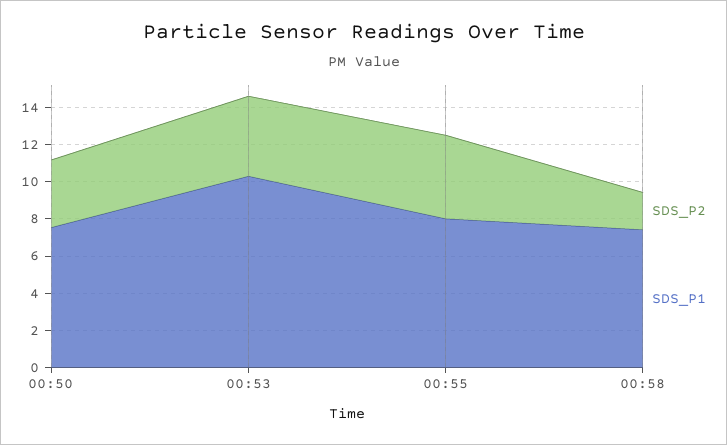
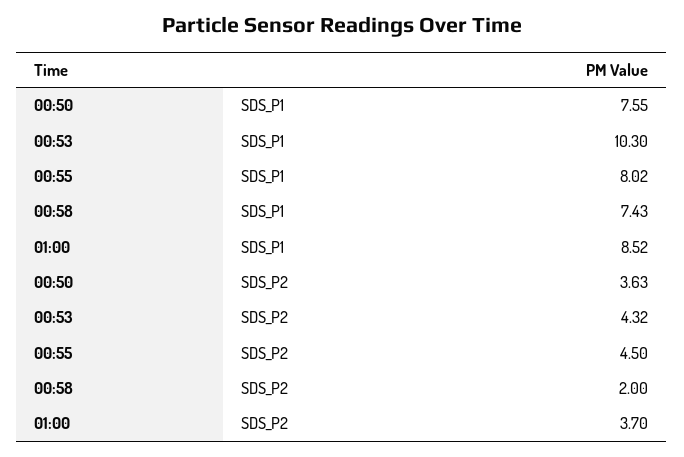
SDS_P1, 01:00: none -> 8.52
SDS_P2, 01:00: none -> 3.7

